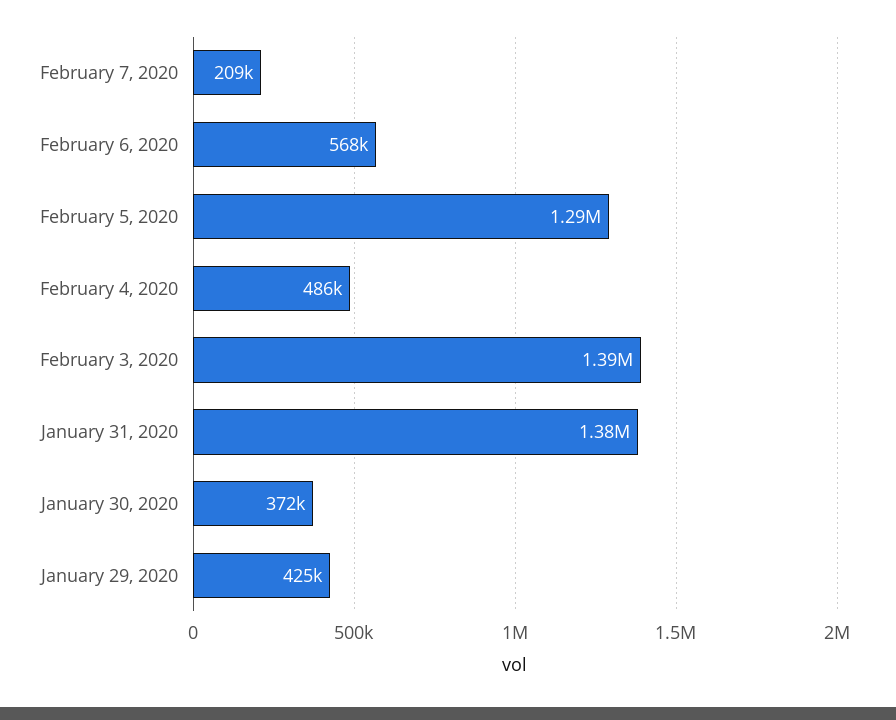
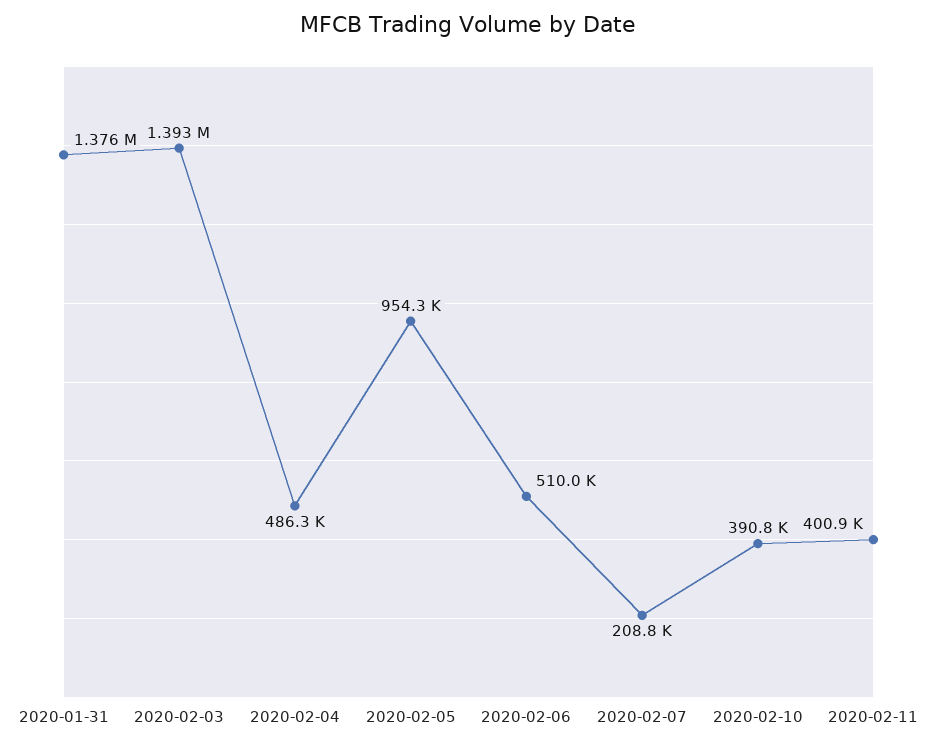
February 6, 2020: 568000 -> 510000
February 5, 2020: 1290000 -> 954300
January 30, 2020: 372000 -> none
January 29, 2020: 425000 -> none
2020-02-10: none -> 390800
2020-02-11: none -> 400900

